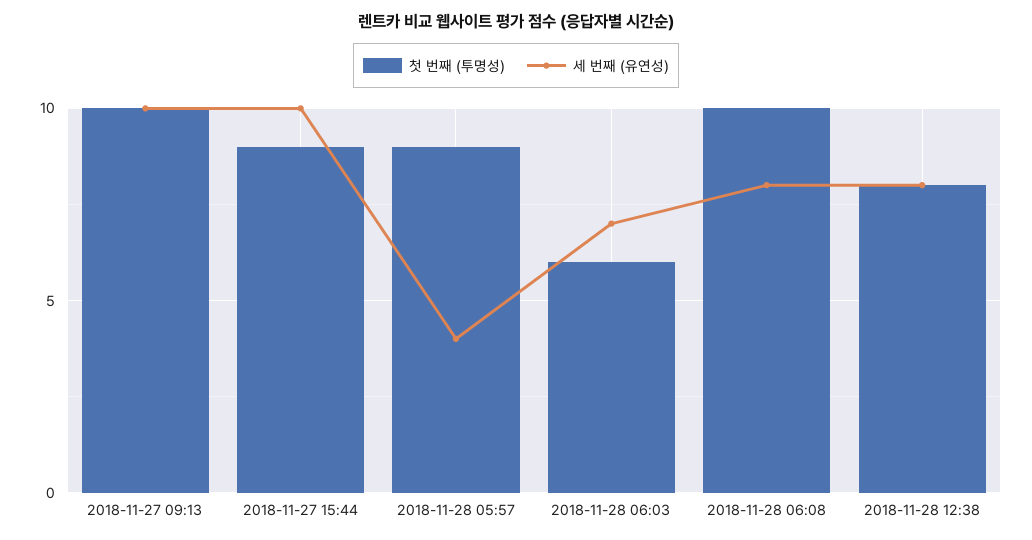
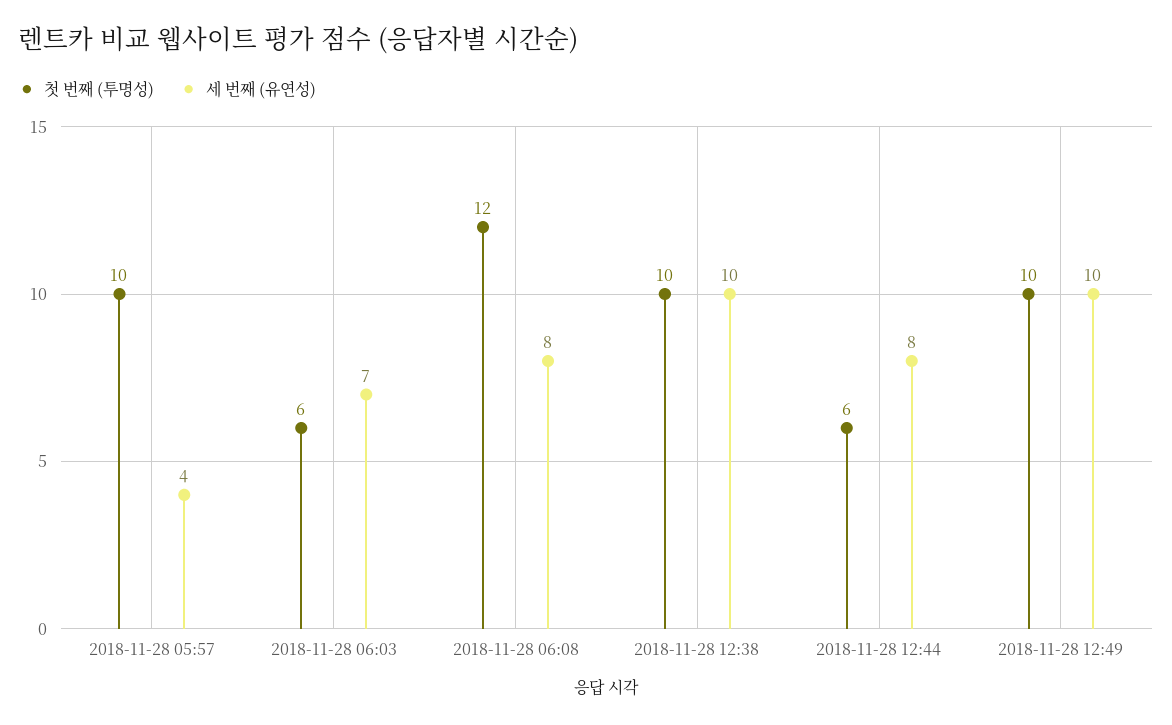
첫 번째 (투명성), 2018-11-27 09:13: 10 -> none
세 번째 (유연성), 2018-11-27 09:13: 10 -> none
첫 번째 (투명성), 2018-11-27 15:44: 9 -> none
세 번째 (유연성), 2018-11-27 15:44: 10 -> none
첫 번째 (투명성), 2018-11-28 05:57: 9 -> 10
첫 번째 (투명성), 2018-11-28 06:08: 10 -> 12
첫 번째 (투명성), 2018-11-28 12:38: 8 -> 10
세 번째 (유연성), 2018-11-28 12:38: 8 -> 10
첫 번째 (투명성), 2018-11-28 12:44: none -> 6
세 번째 (유연성), 2018-11-28 12:44: none -> 8
첫 번째 (투명성), 2018-11-28 12:49: none -> 10
세 번째 (유연성), 2018-11-28 12:49: none -> 10

